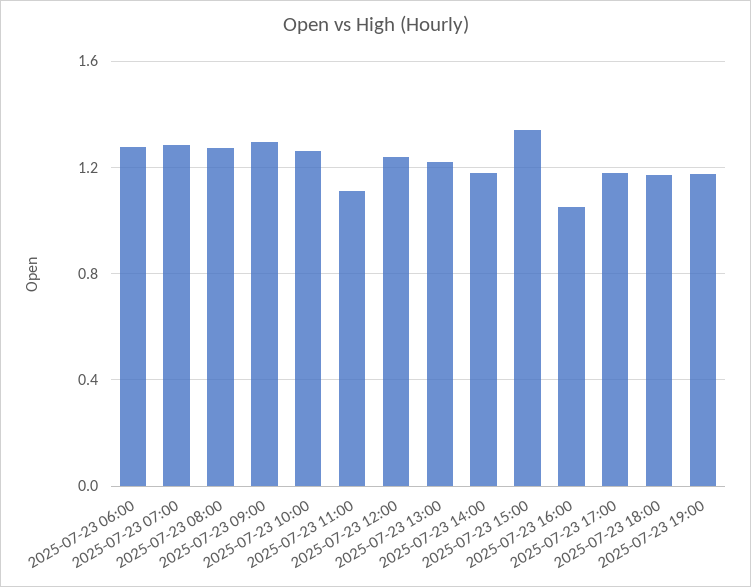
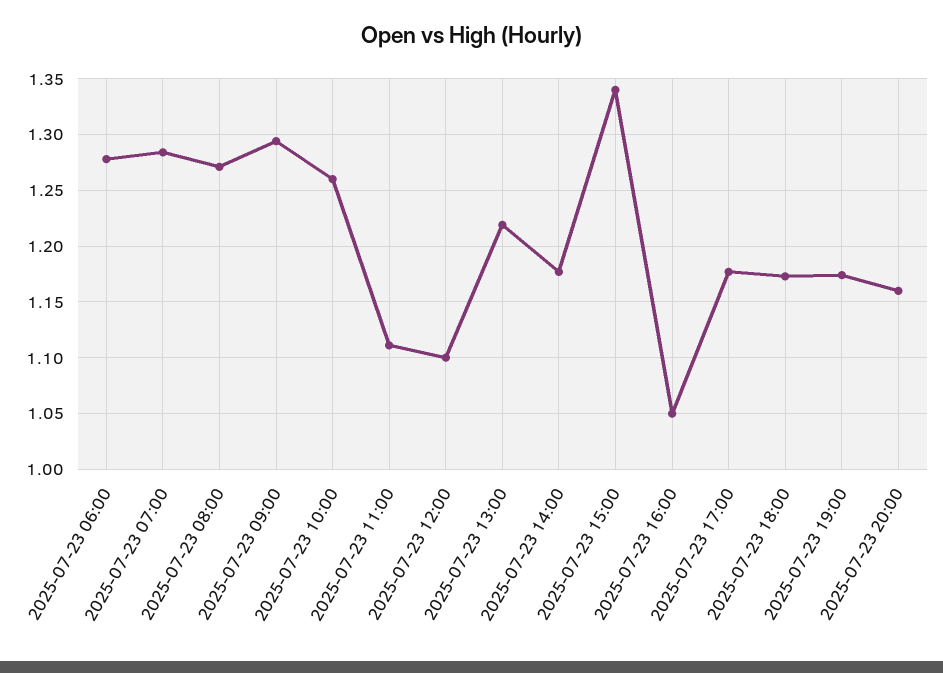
2025-07-23 12:00: 1.25 -> 1.1
2025-07-23 20:00: none -> 1.16

